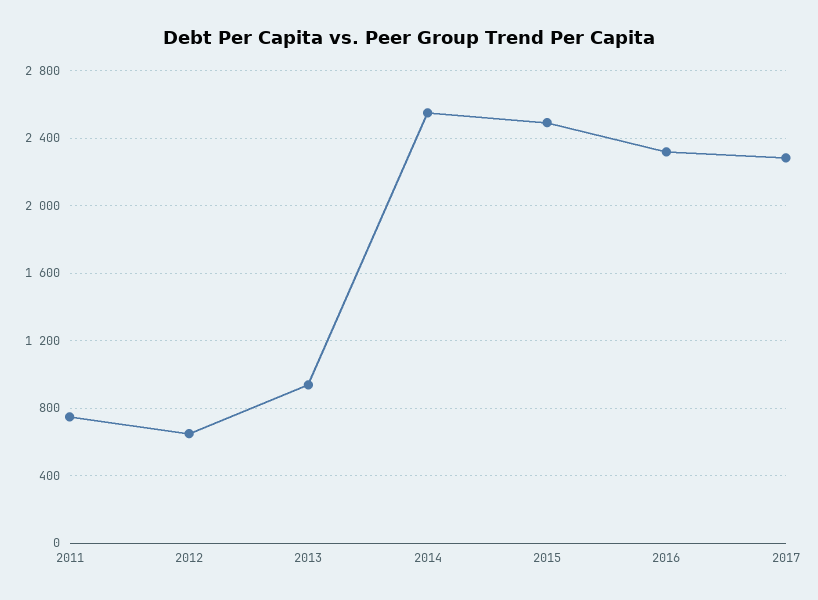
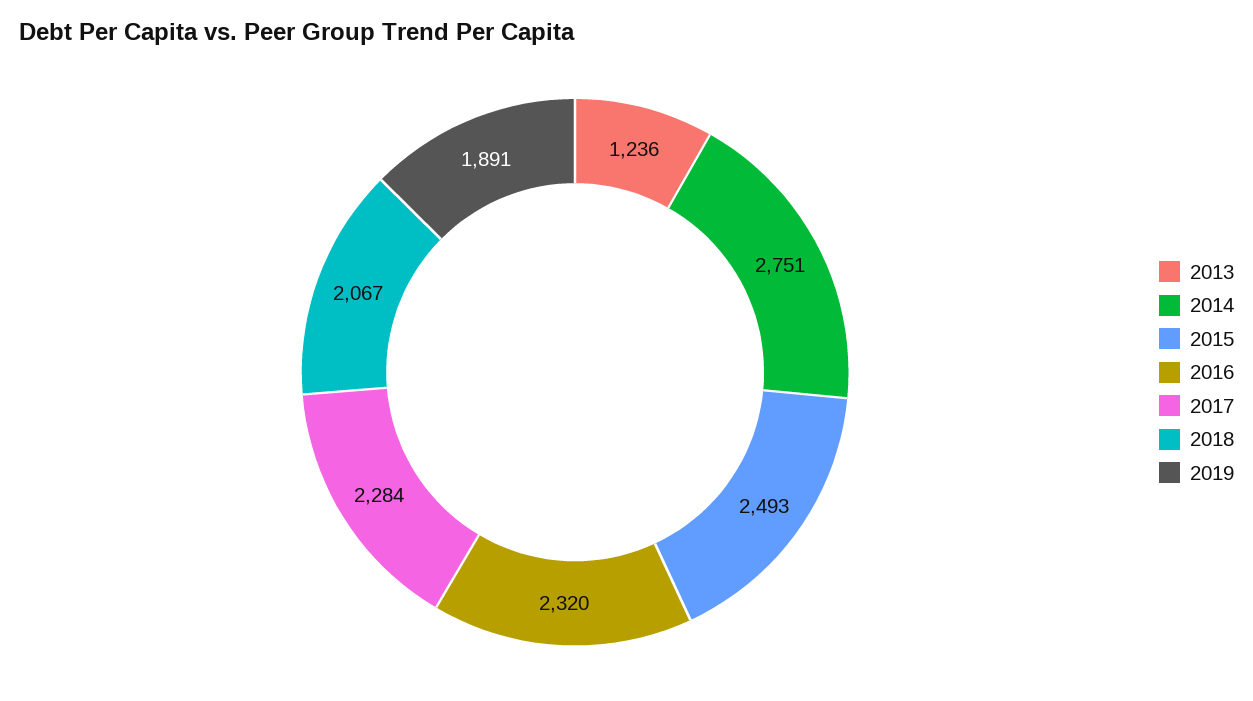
2011: 750 -> none
2012: 650 -> none
2013: 950 -> 1236
2014: 2550 -> 2751
2018: none -> 2067
2019: none -> 1891

